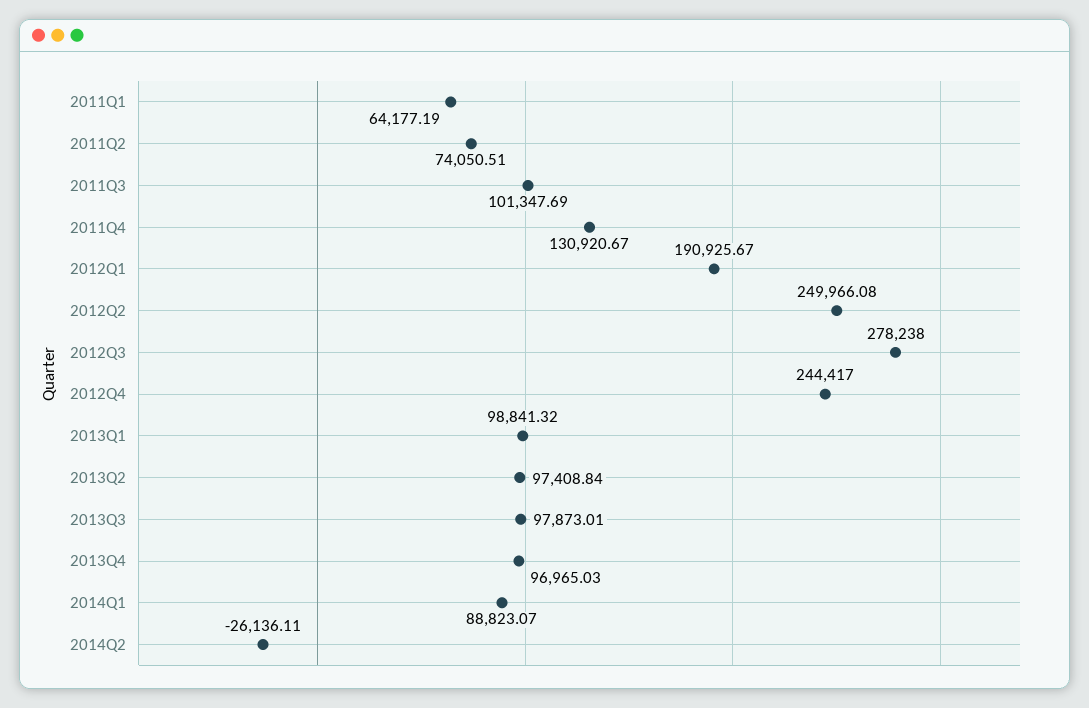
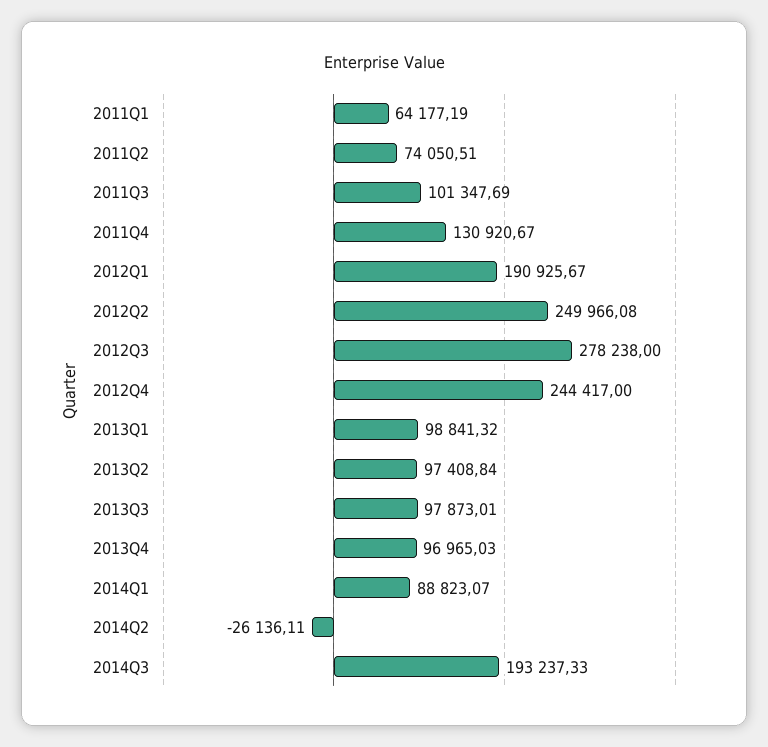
2014Q3: none -> 193237.33

